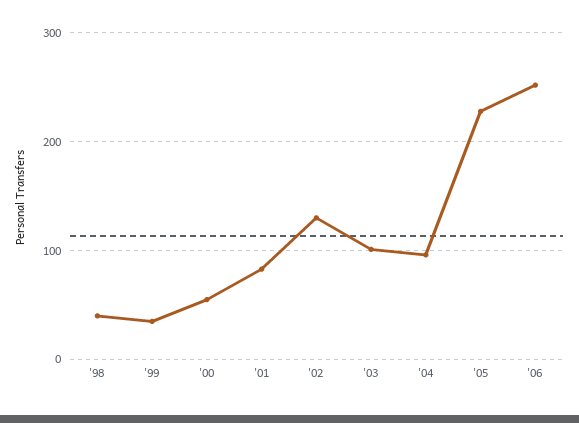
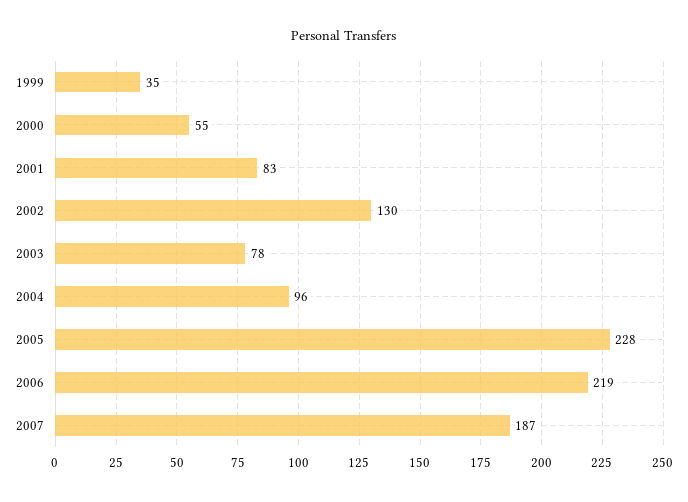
'98: 40 -> none
'03: 100 -> 78
'06: 250 -> 219
2007: none -> 187

